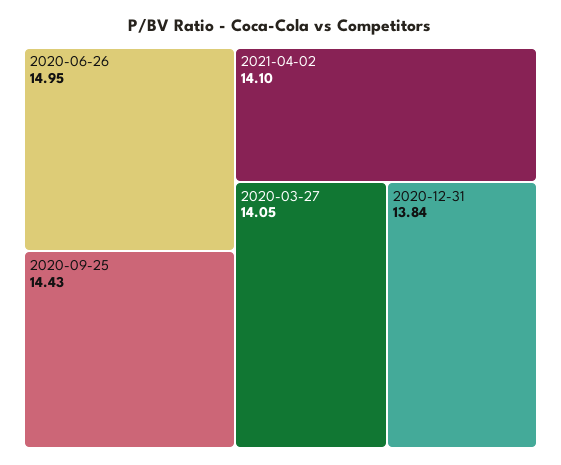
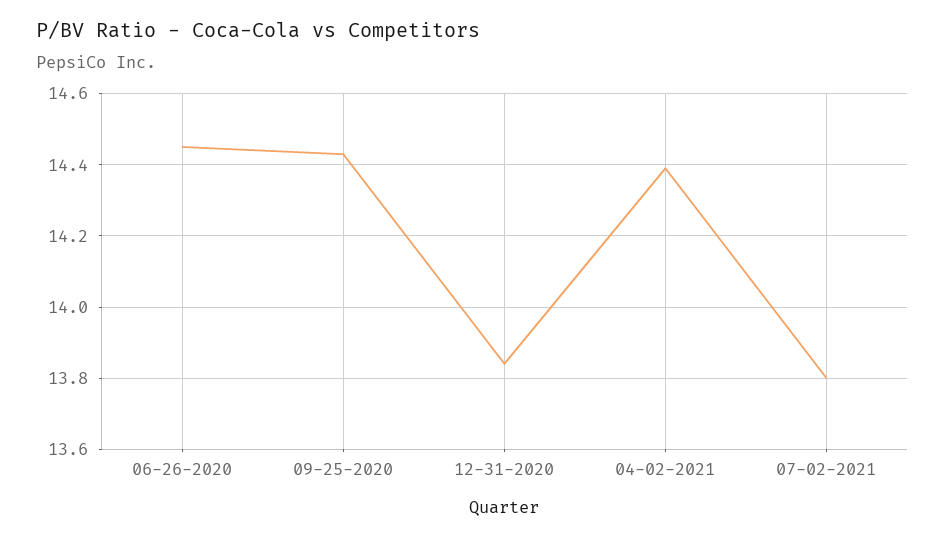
2020-06-26: 14.95 -> 14.45
2021-04-02: 14.1 -> 14.4
2020-03-27: 14.05 -> none
07-02-2021: none -> 13.8

